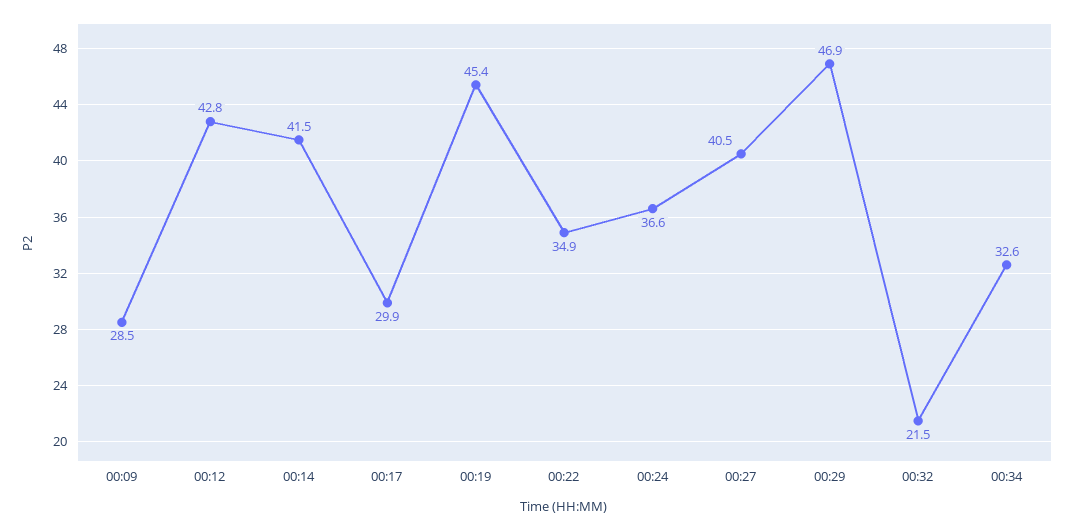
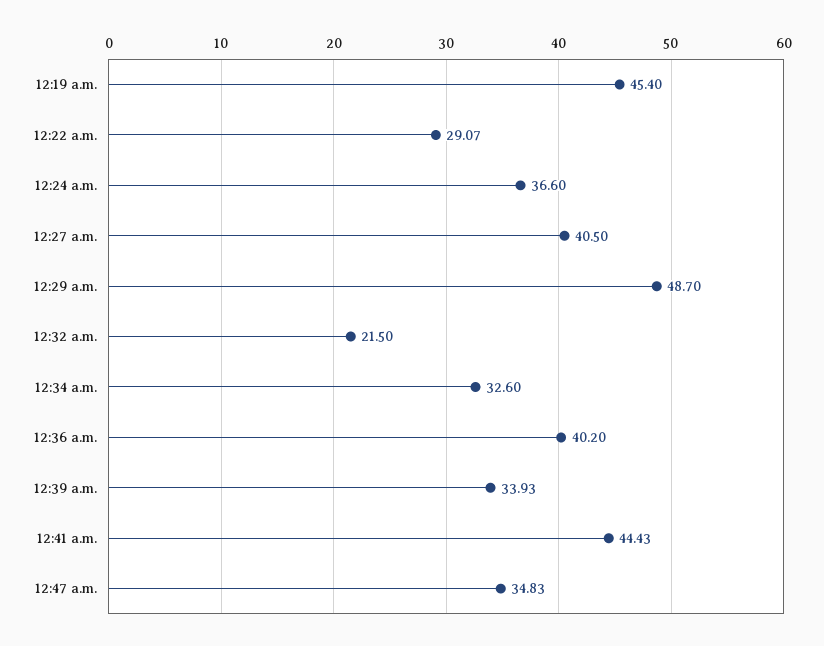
00:09: 28.5 -> none
00:12: 42.8 -> none
00:14: 41.5 -> none
00:17: 29.9 -> none
00:22: 34.9 -> 29.07
00:29: 46.9 -> 48.7
12:36 a.m.: none -> 40.2
12:39 a.m.: none -> 33.93
12:41 a.m.: none -> 44.43
12:47 a.m.: none -> 34.83

